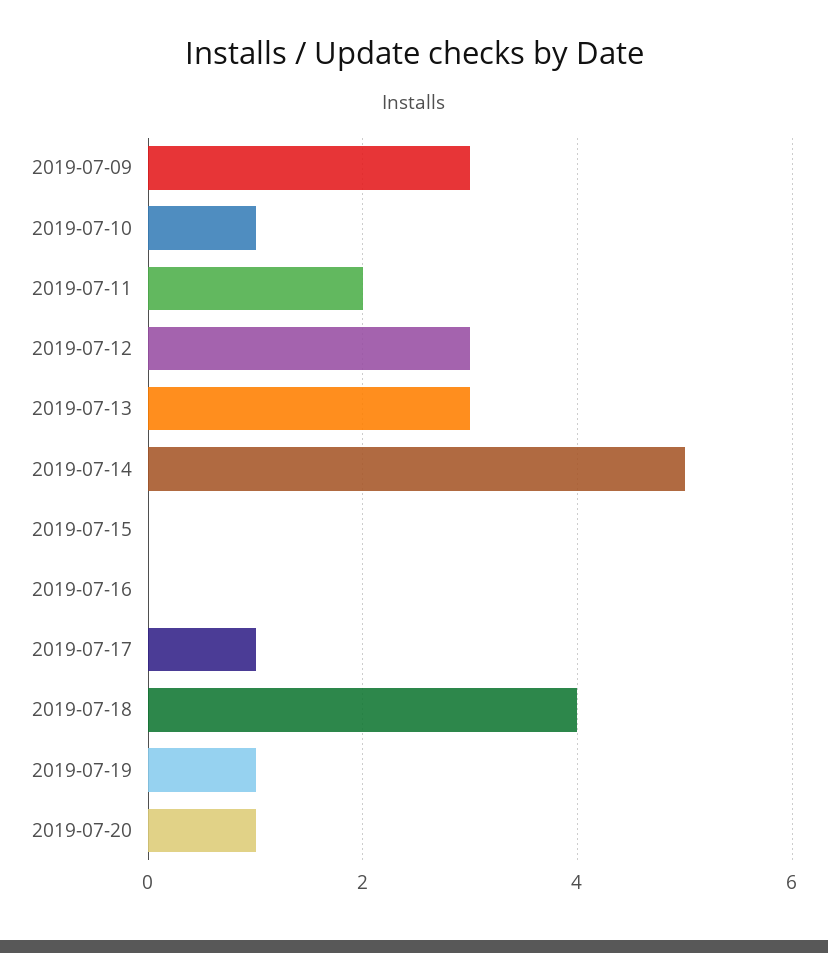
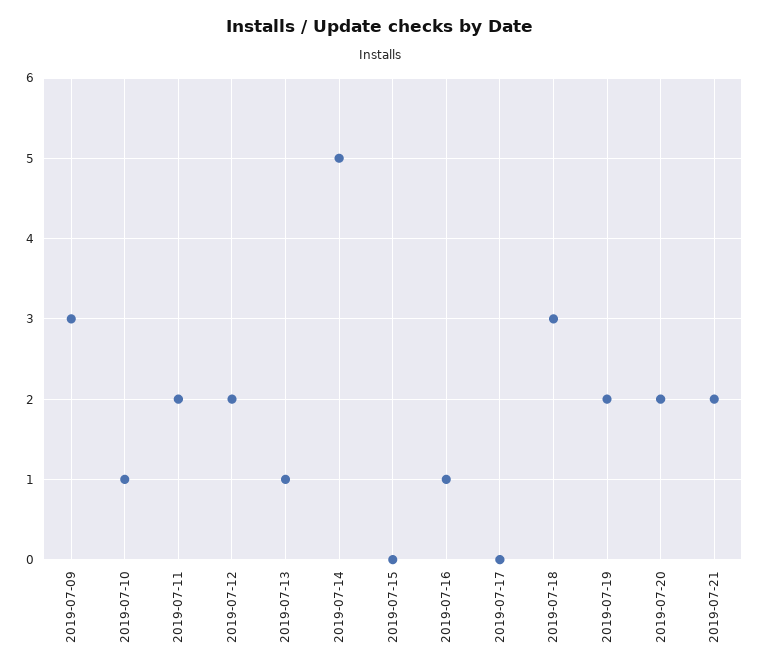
2019-07-12: 3 -> 2
2019-07-13: 3 -> 1
2019-07-16: 0 -> 1
2019-07-17: 1 -> 0
2019-07-18: 4 -> 3
2019-07-19: 1 -> 2
2019-07-20: 1 -> 2
2019-07-21: none -> 2

